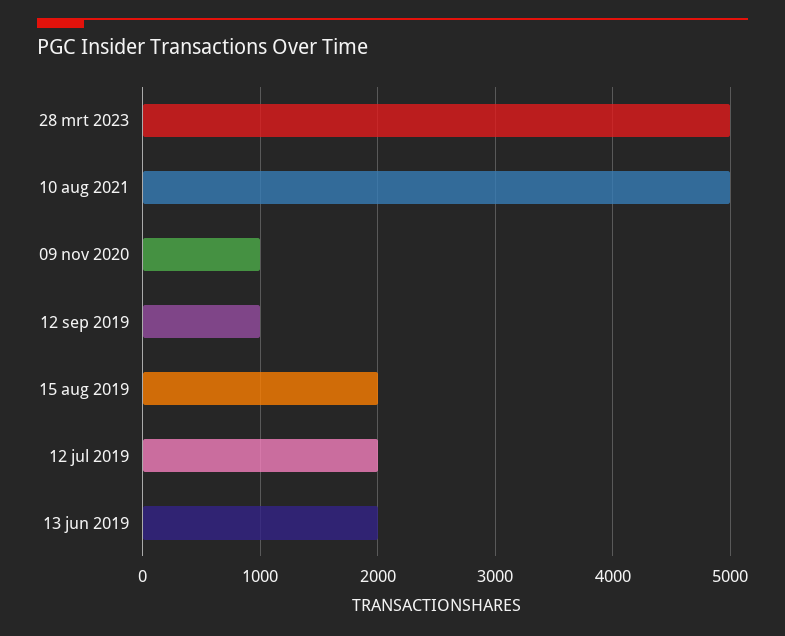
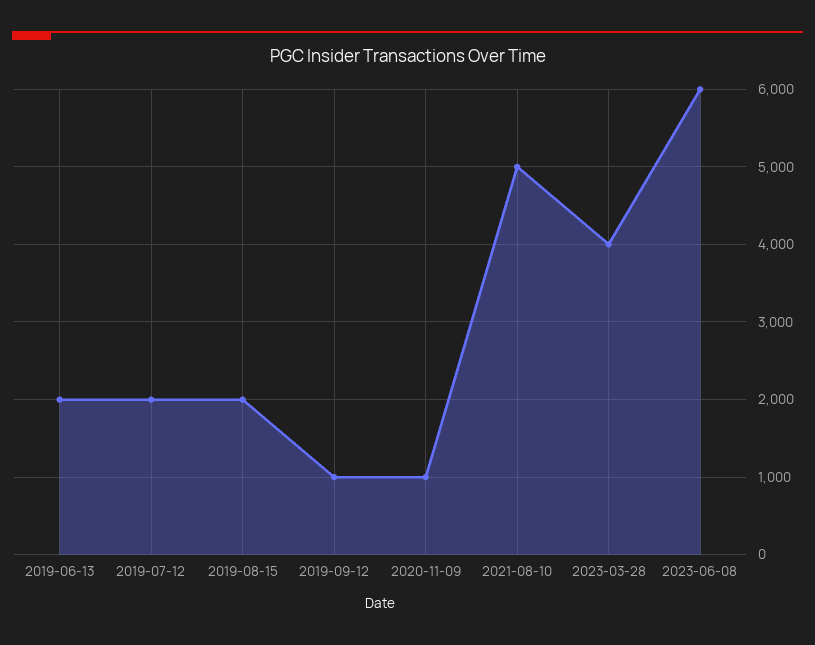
28 mrt 2023: 5000 -> 4000
2023-06-08: none -> 6000

